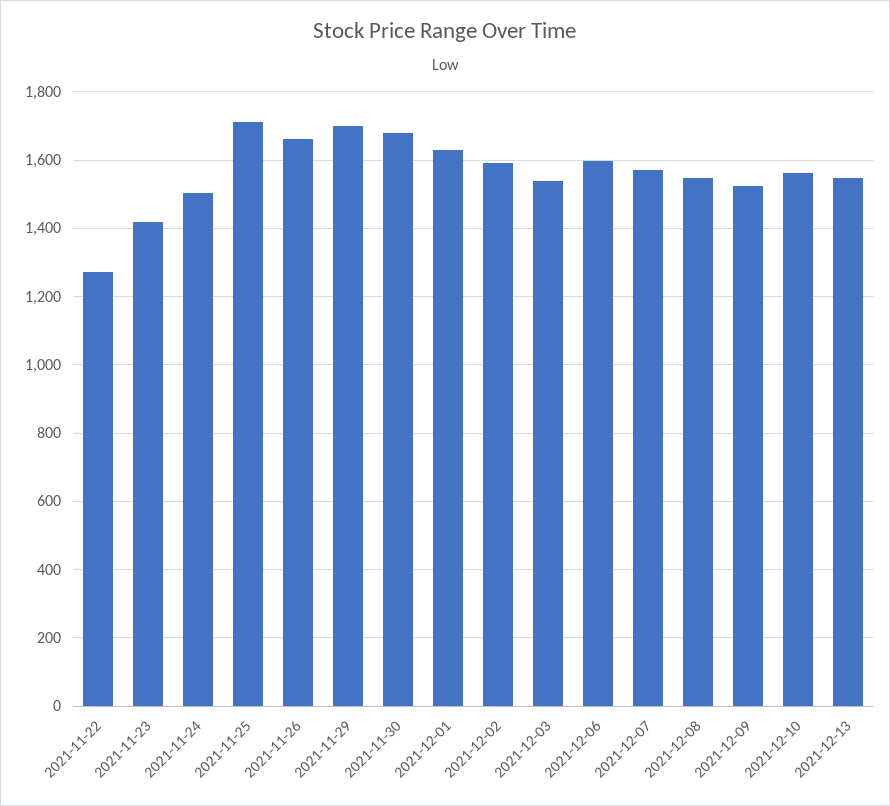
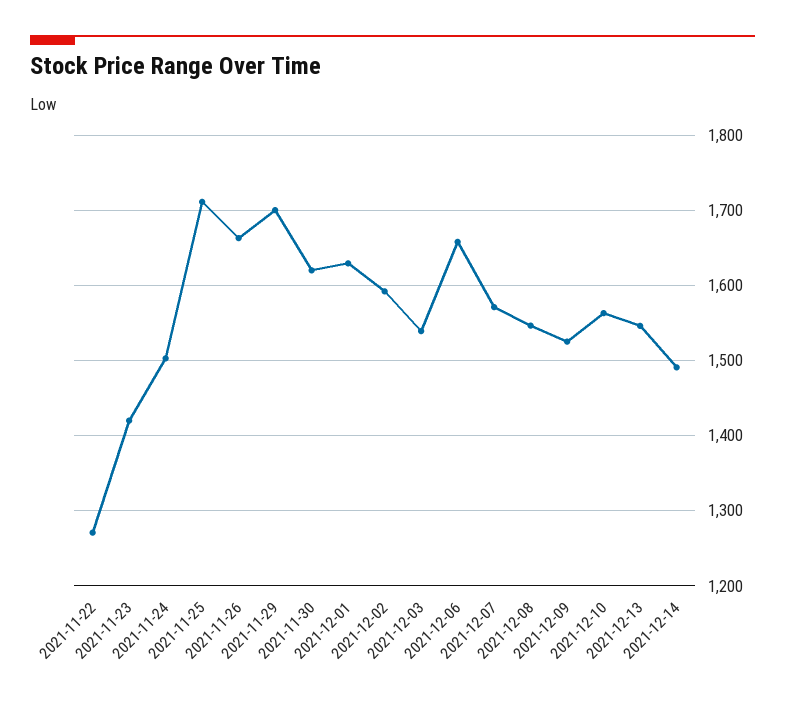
2021-11-30: 1680 -> 1620
2021-12-06: 1600 -> 1660
2021-12-14: none -> 1490

